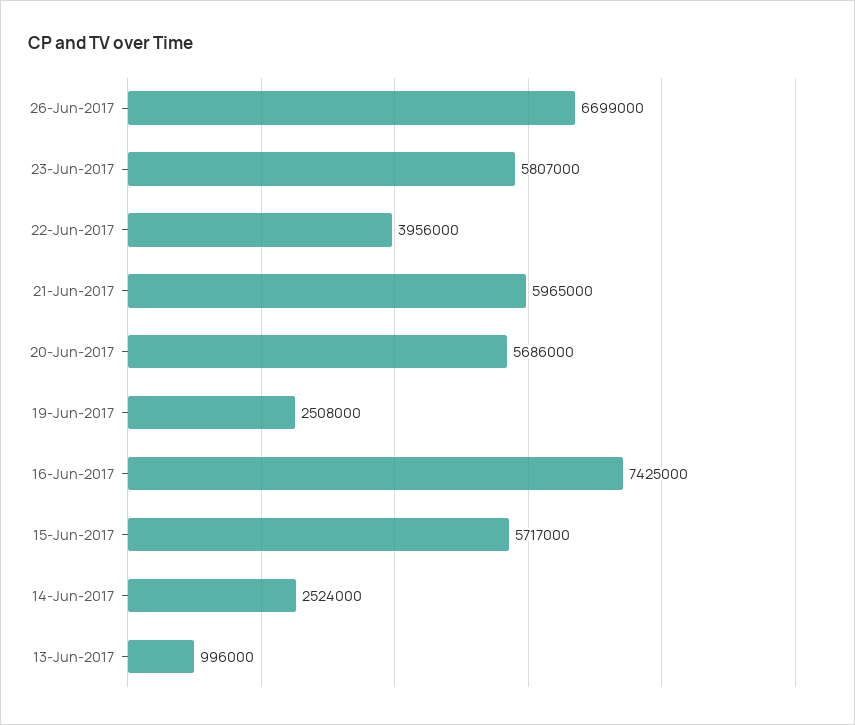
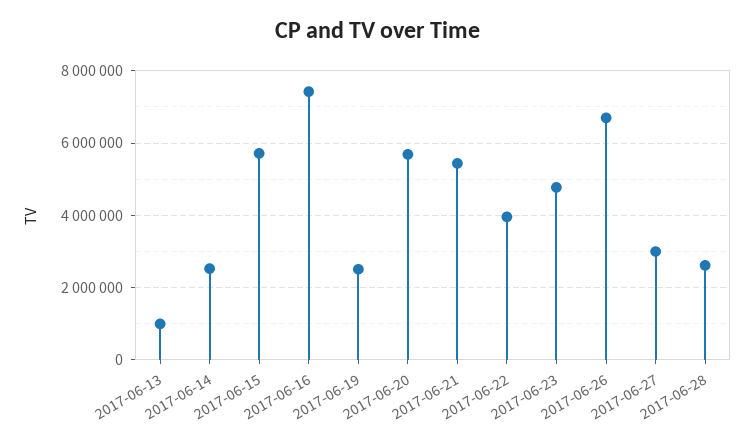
23-Jun-2017: 5807000 -> 4800000
21-Jun-2017: 5965000 -> 5400000
2017-06-27: none -> 3000000
2017-06-28: none -> 2600000

